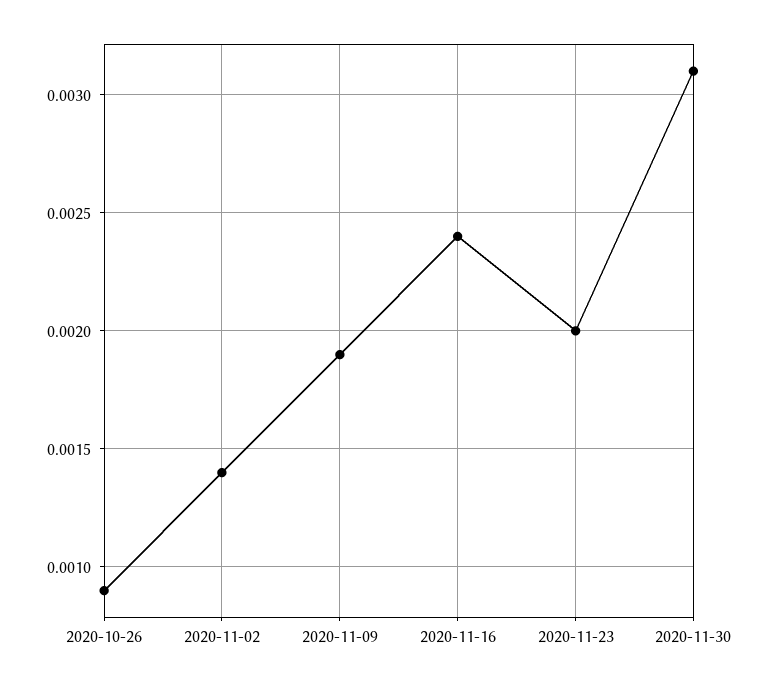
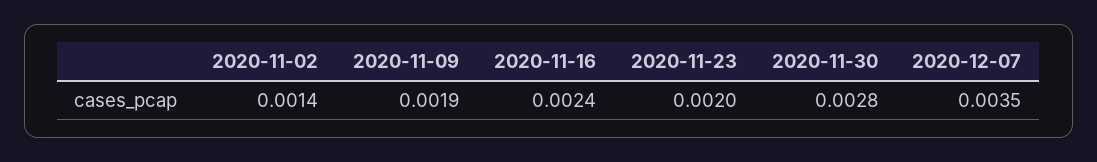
2020-10-26: 0.0009 -> none
2020-11-30: 0.0031 -> 0.0028
2020-12-07: none -> 0.0035

